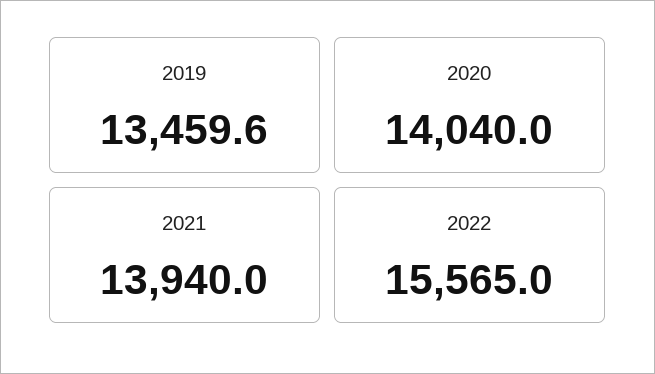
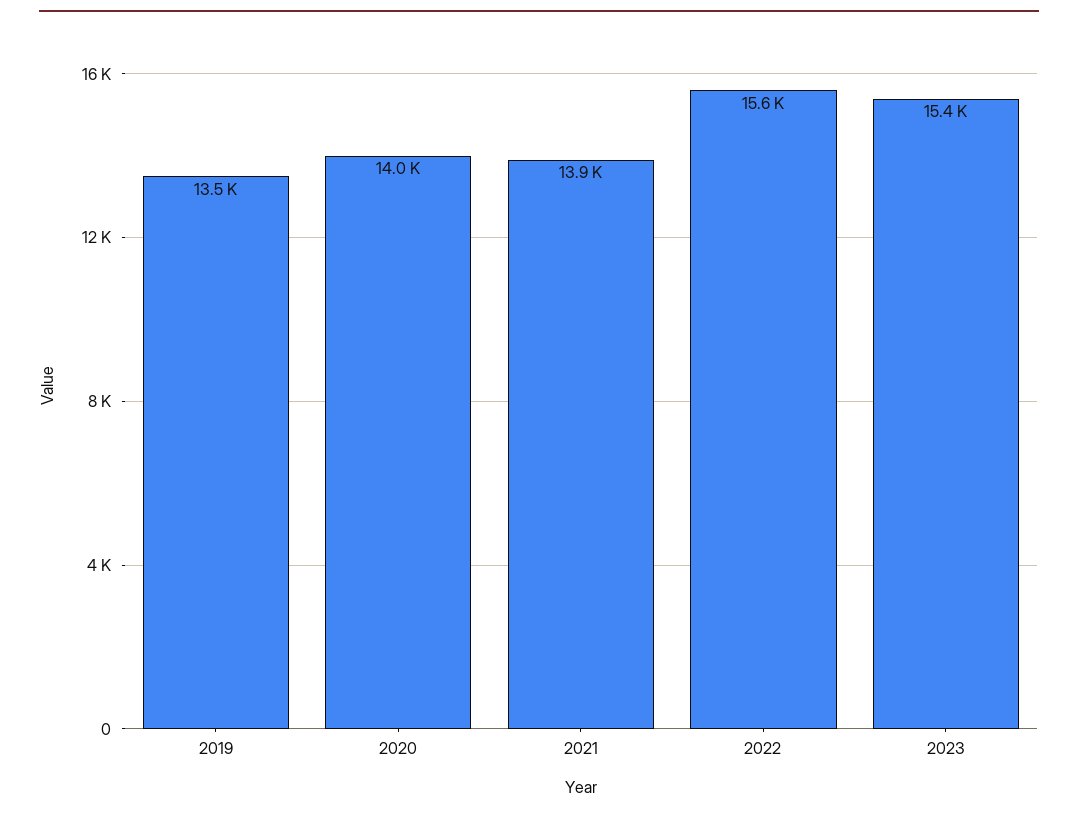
2023: none -> 15400

